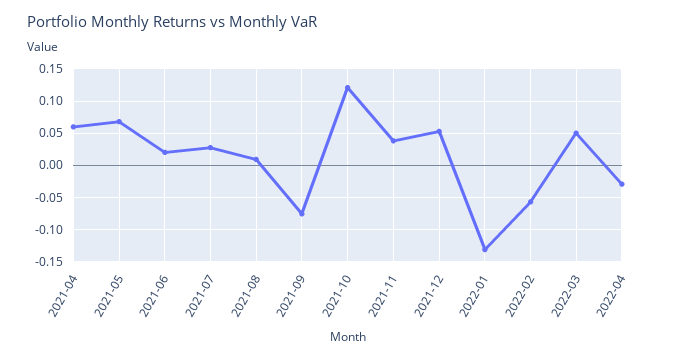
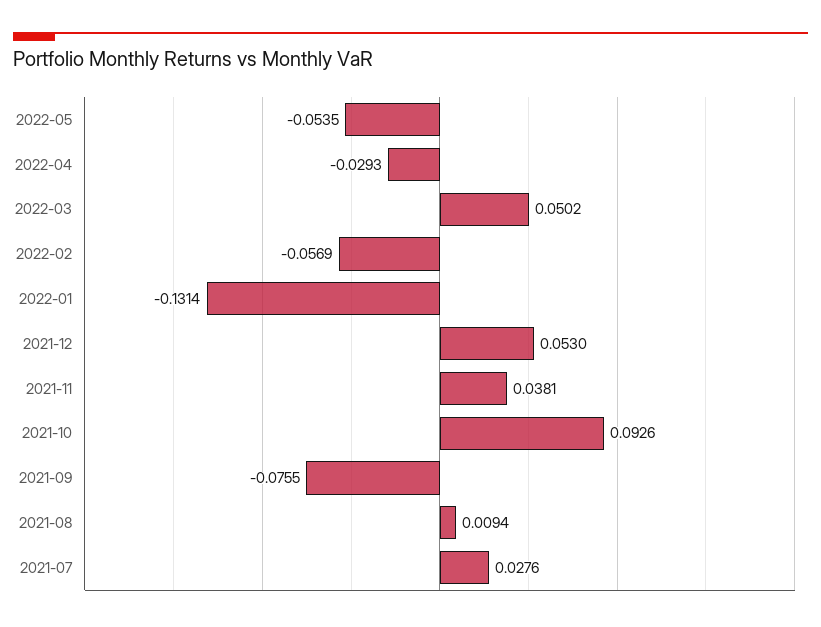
2021-04: 0.06 -> none
2021-05: 0.07 -> none
2021-06: 0.02 -> none
2021-10: 0.12 -> 0.0926
2022-05: none -> -0.0535

